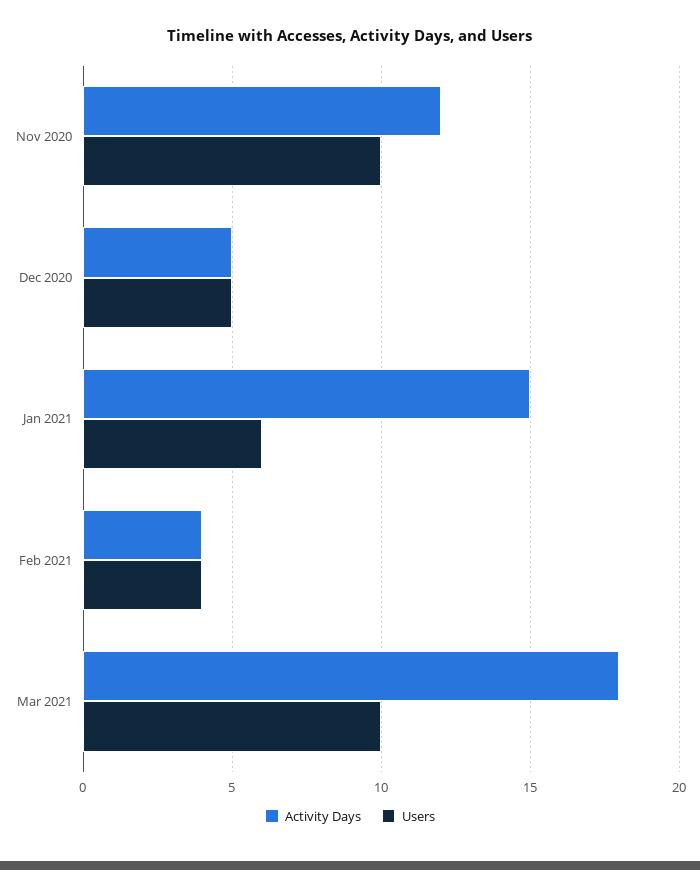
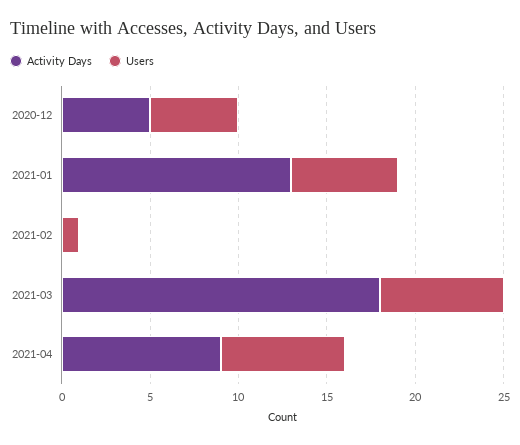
Activity Days, Nov 2020: 12 -> none
Users, Nov 2020: 10 -> none
Activity Days, Jan 2021: 15 -> 13
Activity Days, Feb 2021: 4 -> 0
Users, Feb 2021: 4 -> 1
Users, Mar 2021: 10 -> 7
Activity Days, 2021-04: none -> 9
Users, 2021-04: none -> 7

